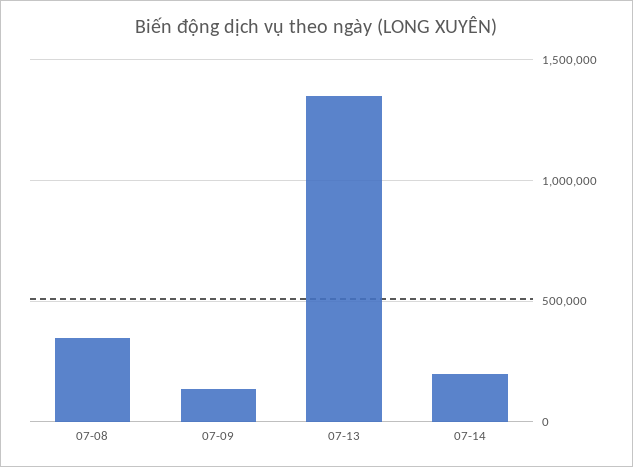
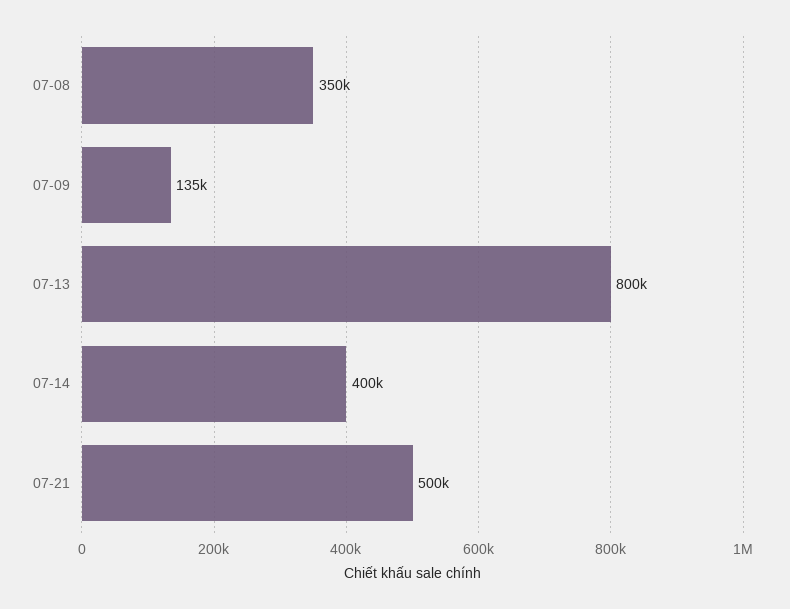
07-13: 1350000 -> 800000
07-14: 200000 -> 400000
07-21: none -> 500000

